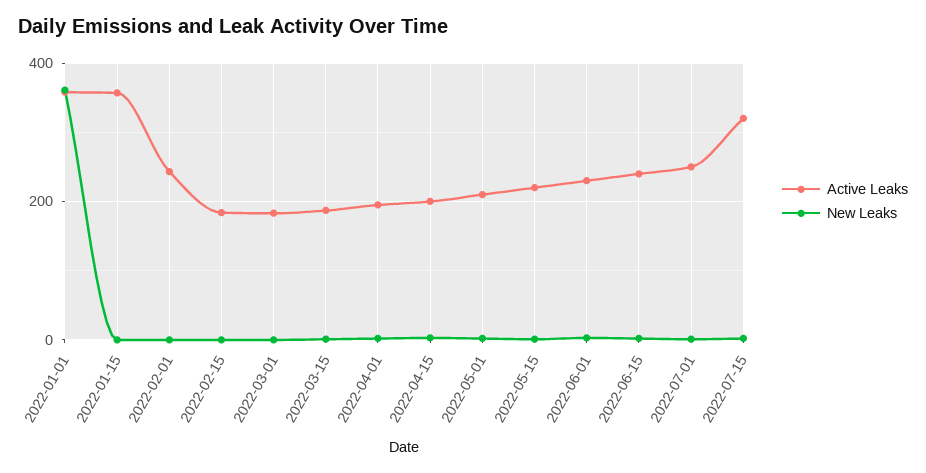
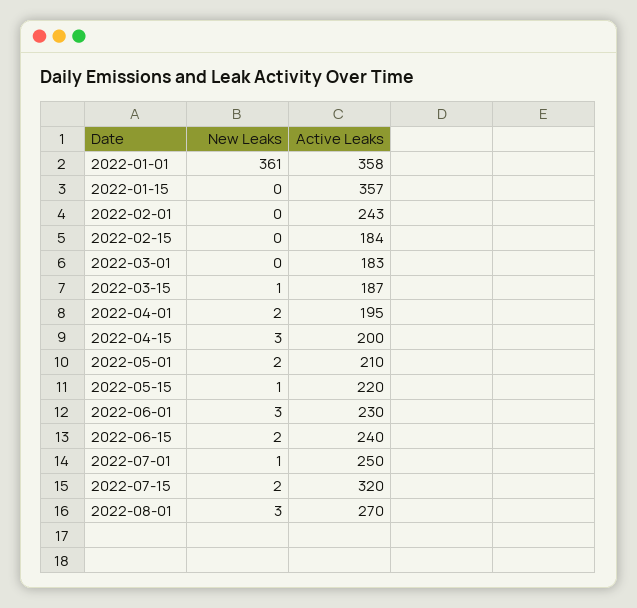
New Leaks, 2022-08-01: none -> 3
Active Leaks, 2022-08-01: none -> 270

